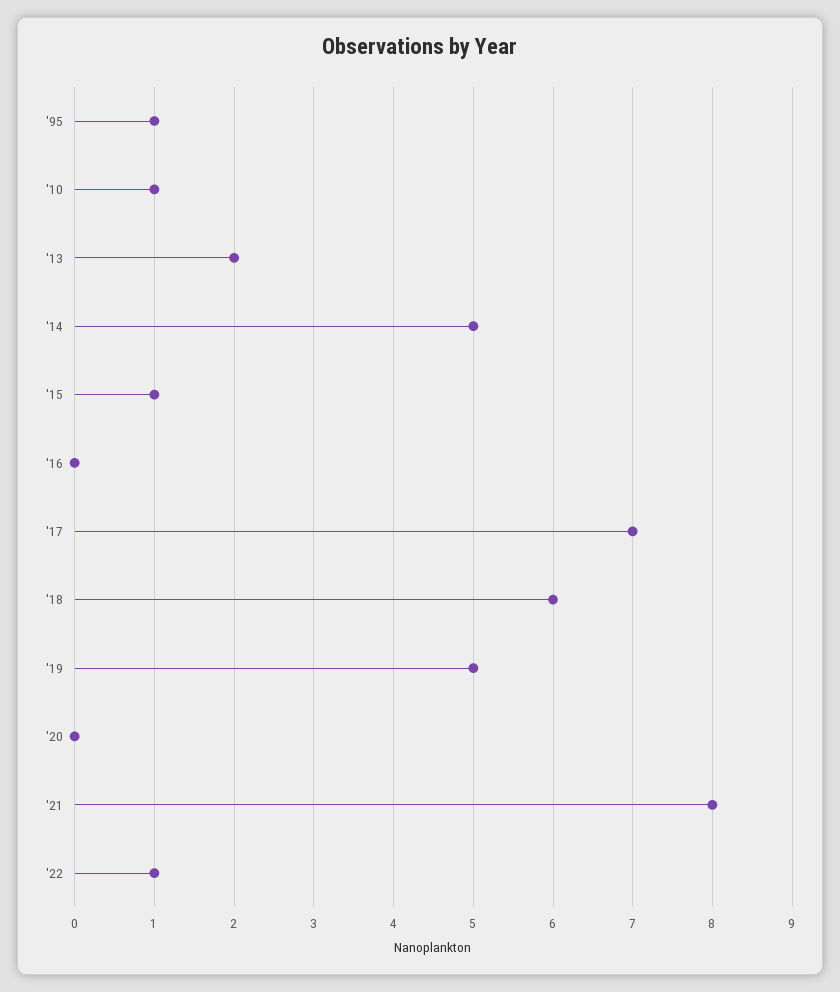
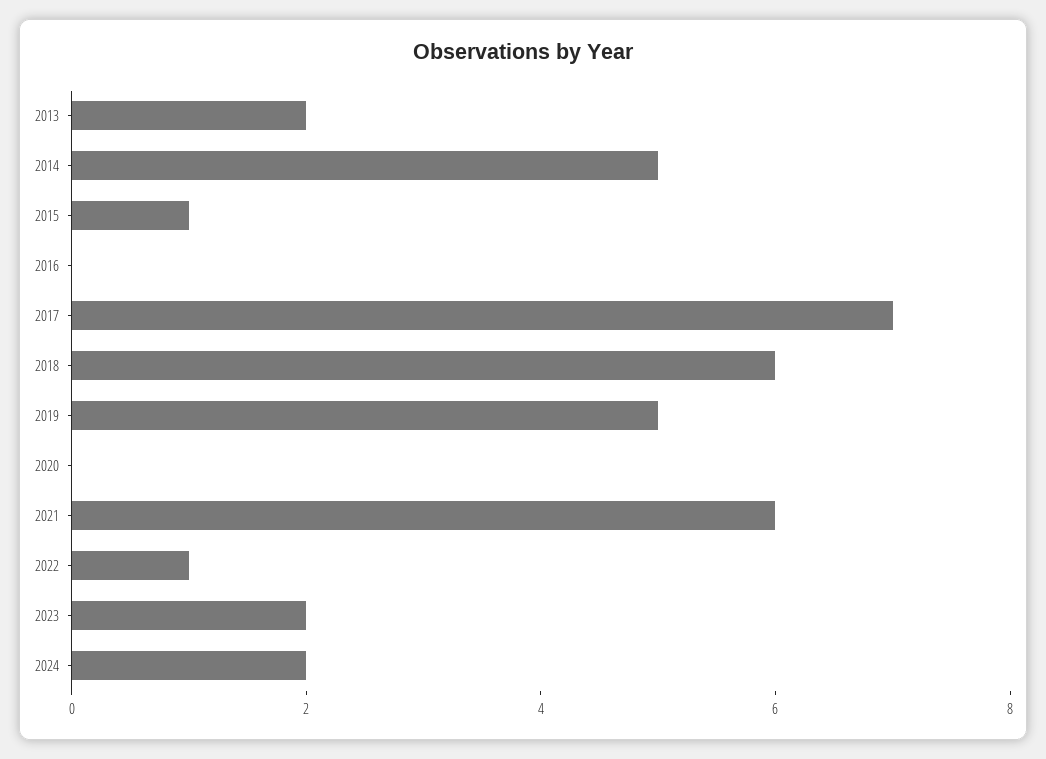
'95: 1 -> none
'10: 1 -> none
'21: 8 -> 6
2023: none -> 2
2024: none -> 2

